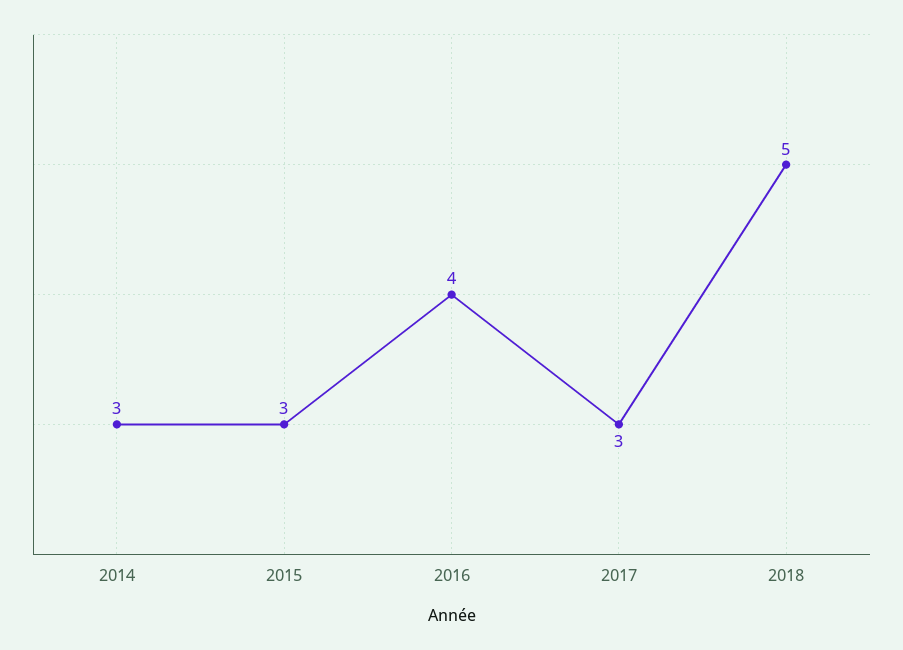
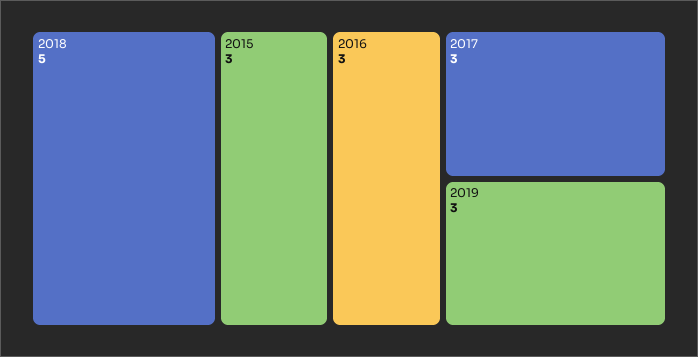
2014: 3 -> none
2016: 4 -> 3
2019: none -> 3

